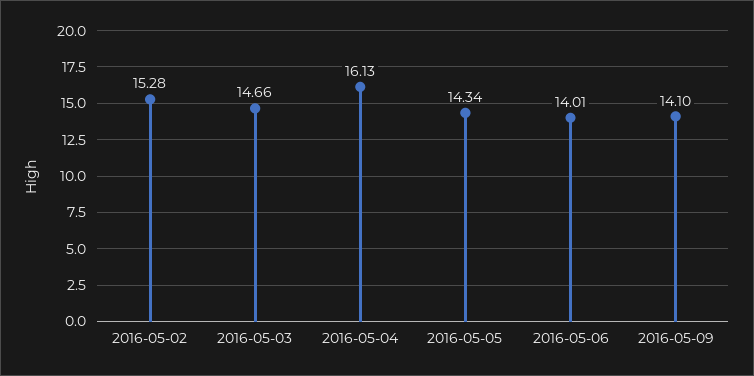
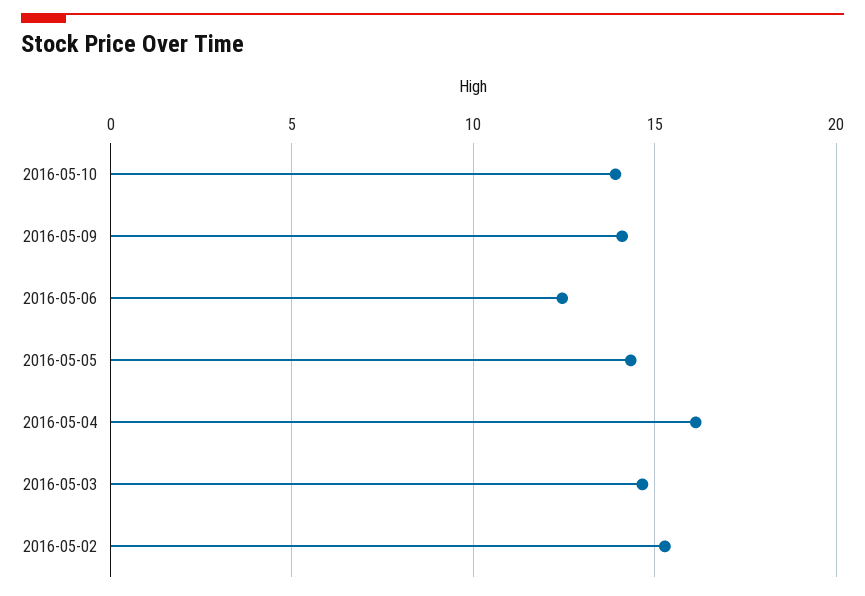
2016-05-06: 14.01 -> 12.5
2016-05-10: none -> 14

